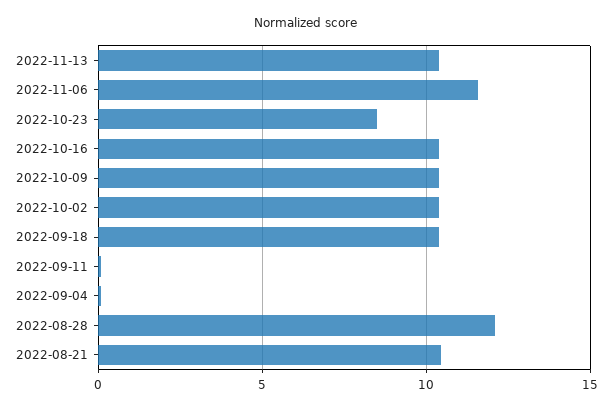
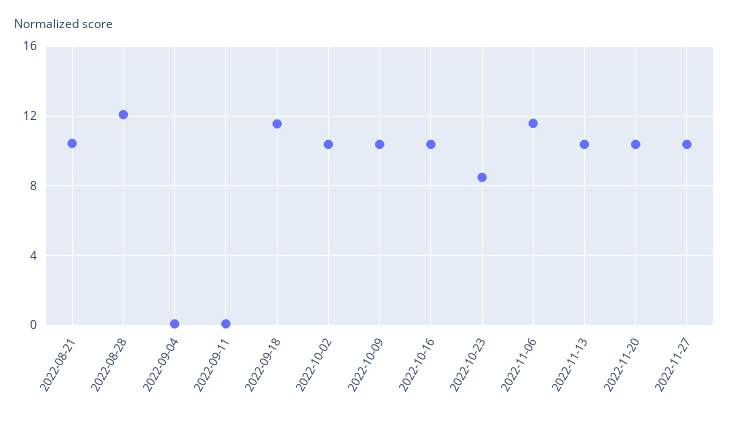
2022-09-18: 10.5 -> 11.5
2022-11-20: none -> 10.5
2022-11-27: none -> 10.5

